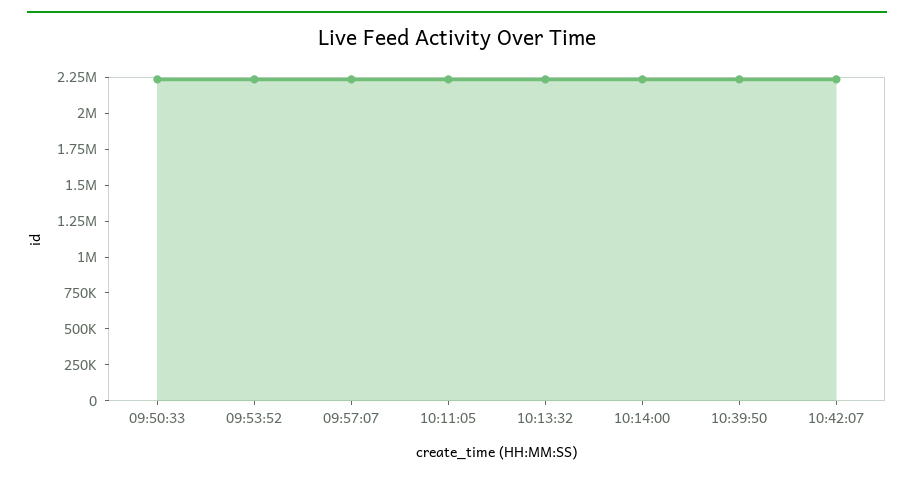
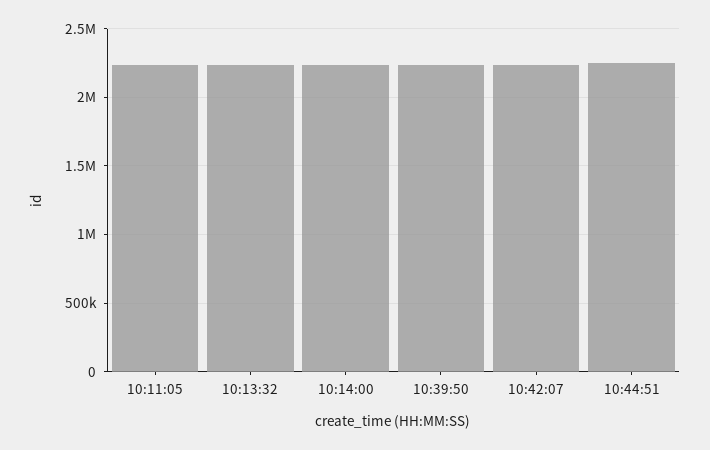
09:50:33: 2250000 -> none
09:53:52: 2250000 -> none
09:57:07: 2250000 -> none
10:44:51: none -> 2250000

